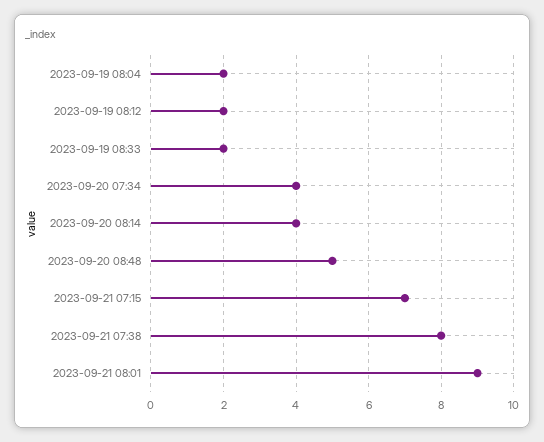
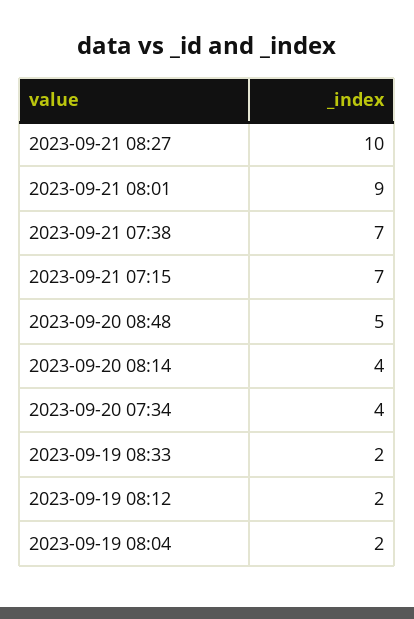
2023-09-21 07:38: 8 -> 7
2023-09-21 08:27: none -> 10

